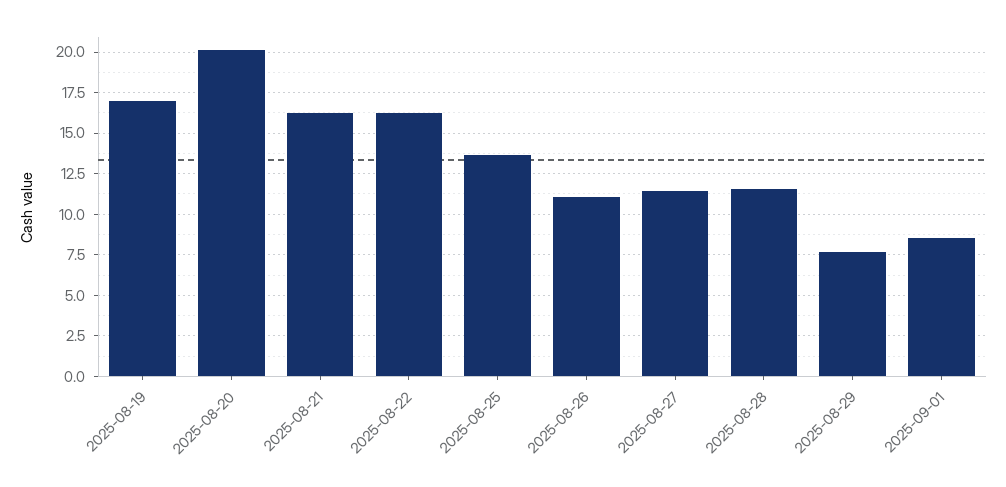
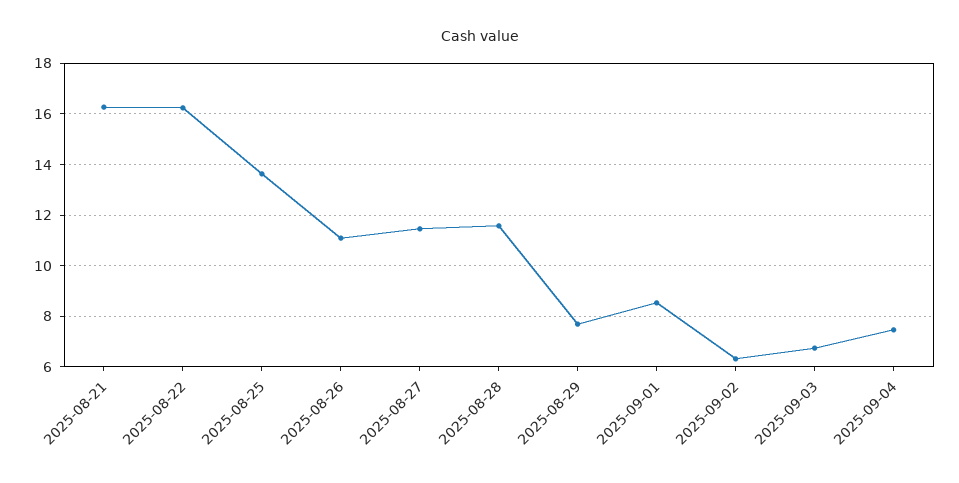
2025-08-19: 17 -> none
2025-08-20: 20 -> none
2025-09-02: none -> 6.25
2025-09-03: none -> 6.75
2025-09-04: none -> 7.5

